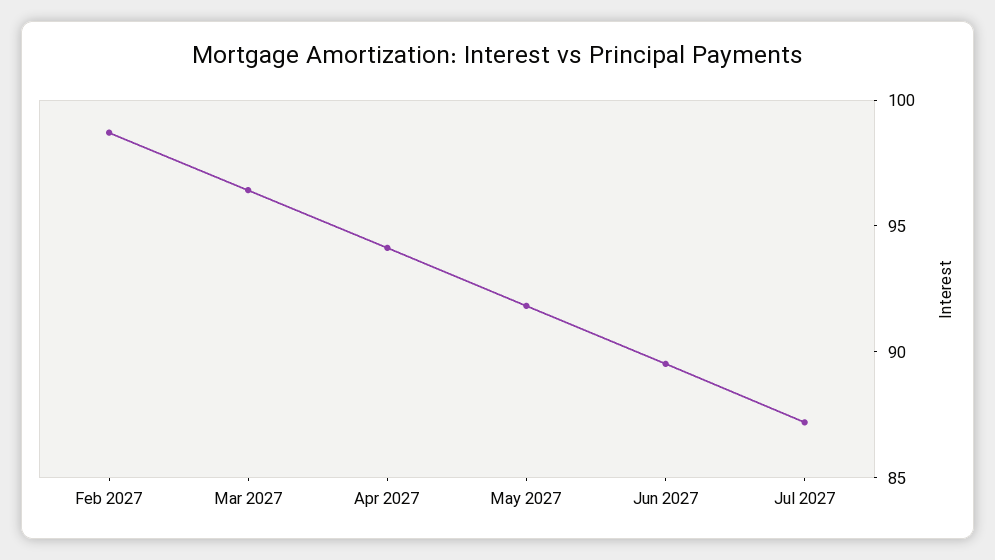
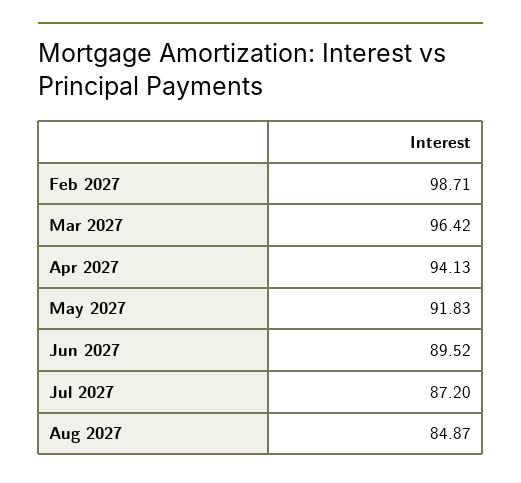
Aug 2027: none -> 84.87

